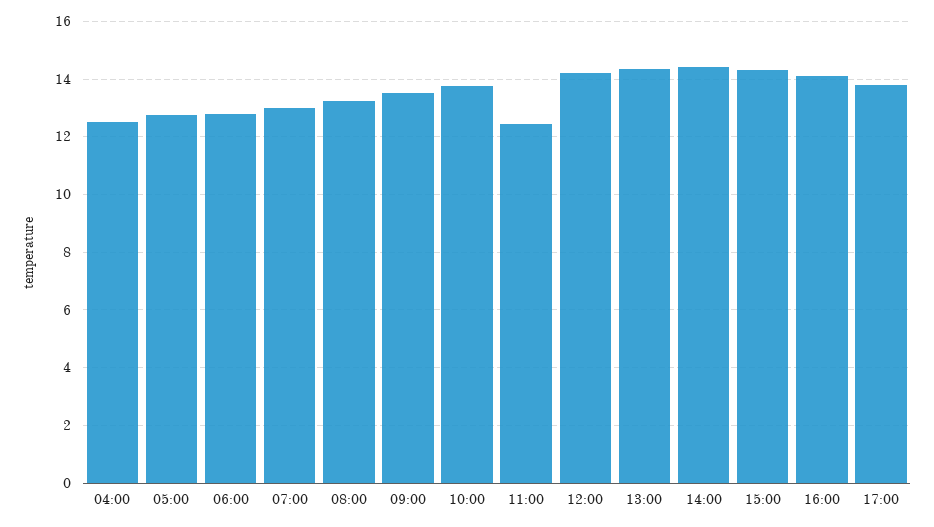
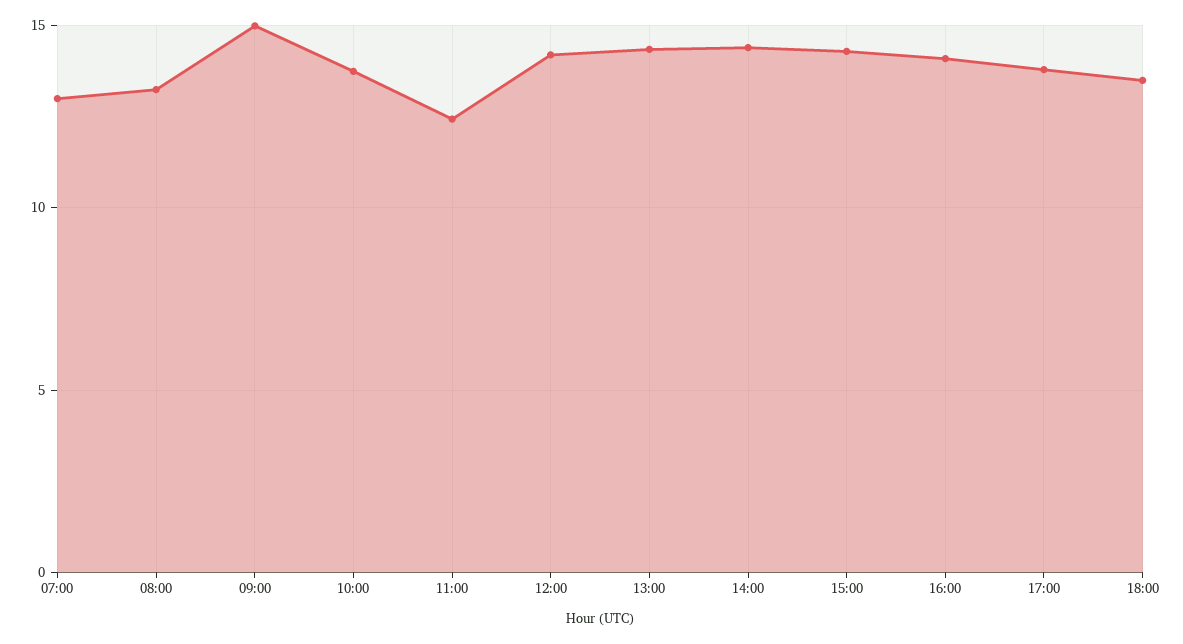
04:00: 12.5 -> none
05:00: 12.75 -> none
06:00: 12.75 -> none
09:00: 13.5 -> 15
18:00: none -> 13.5

